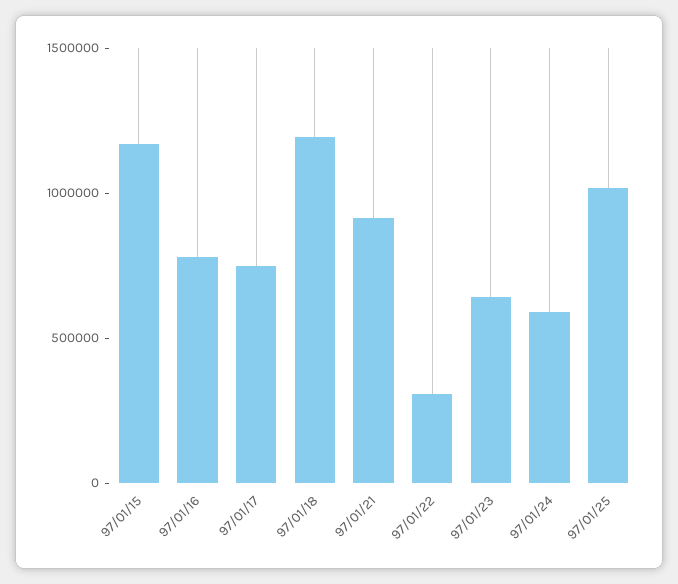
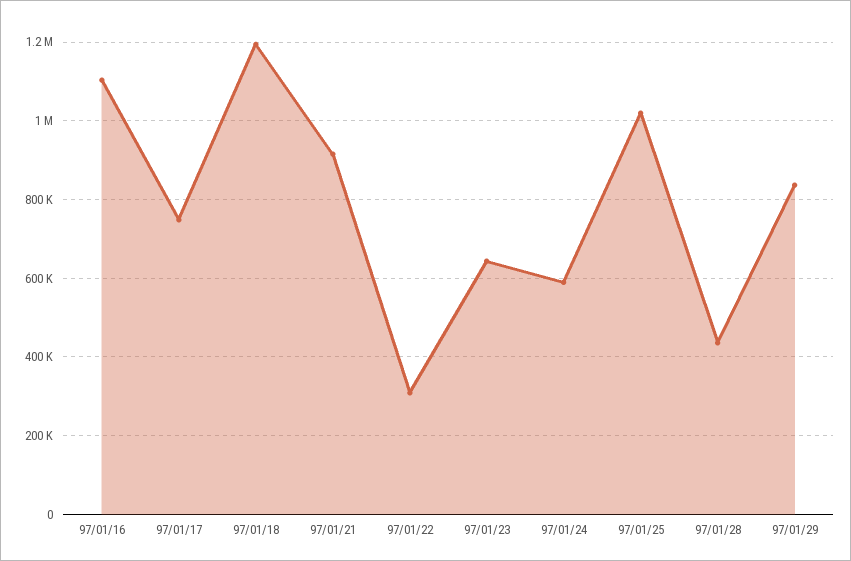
97/01/15: 1200000 -> none
97/01/16: 800000 -> 1100000
97/01/28: none -> 440000
97/01/29: none -> 840000

